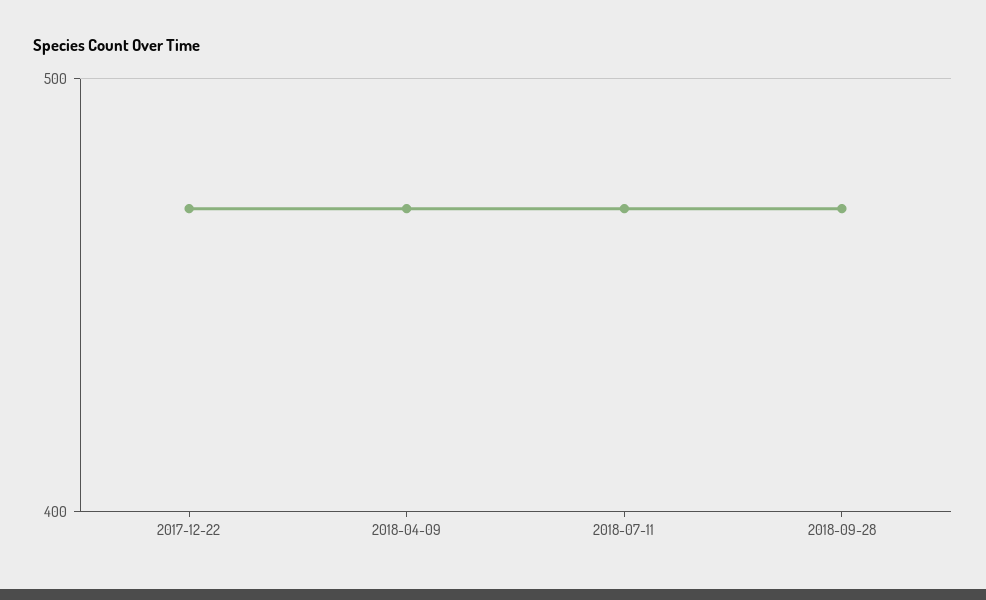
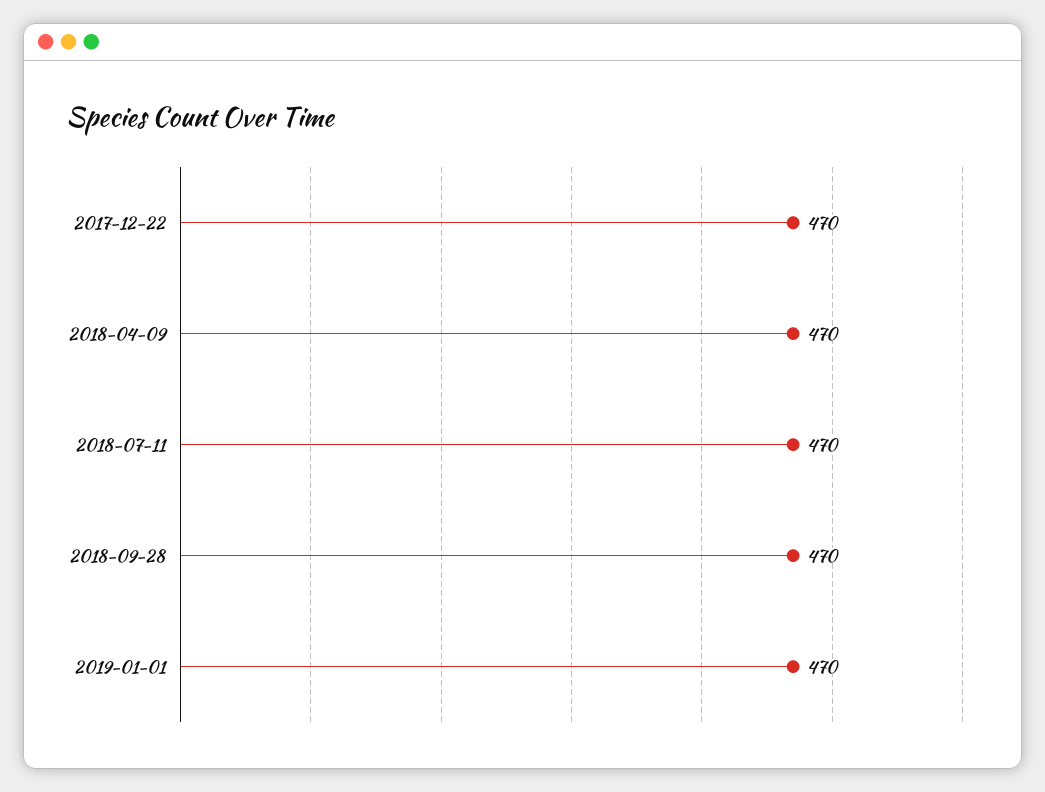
2019-01-01: none -> 470

